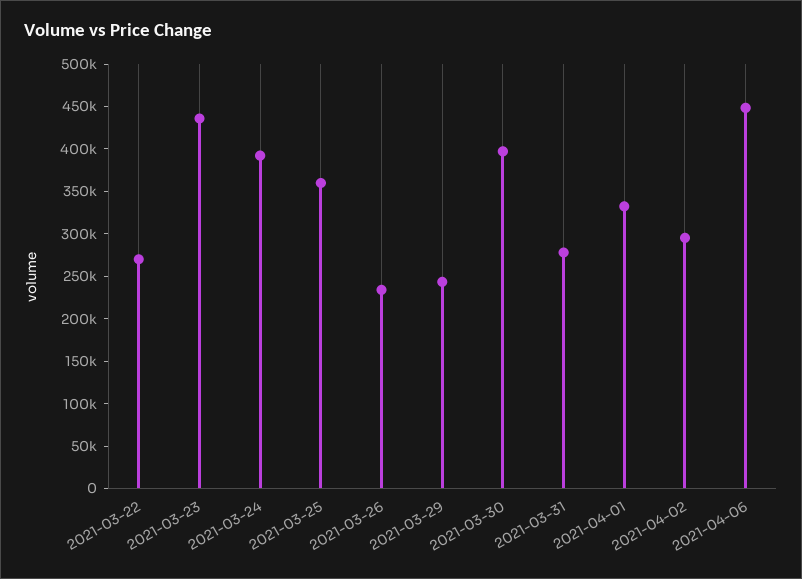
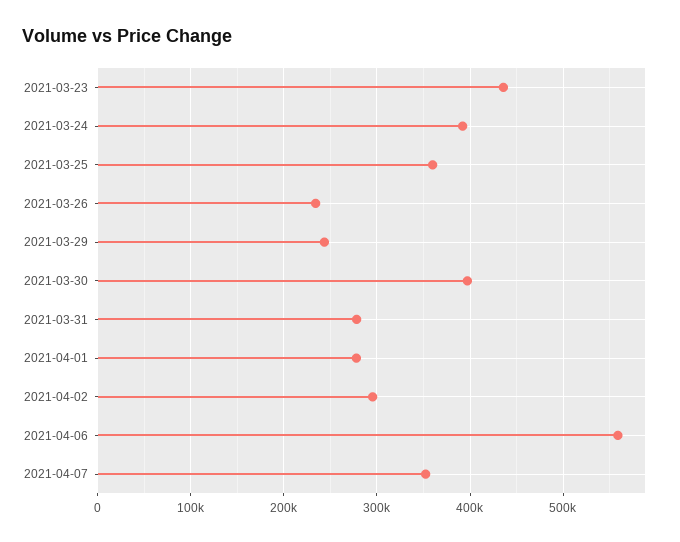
2021-03-22: 270000 -> none
2021-04-01: 330000 -> 280000
2021-04-06: 450000 -> 560000
2021-04-07: none -> 350000

